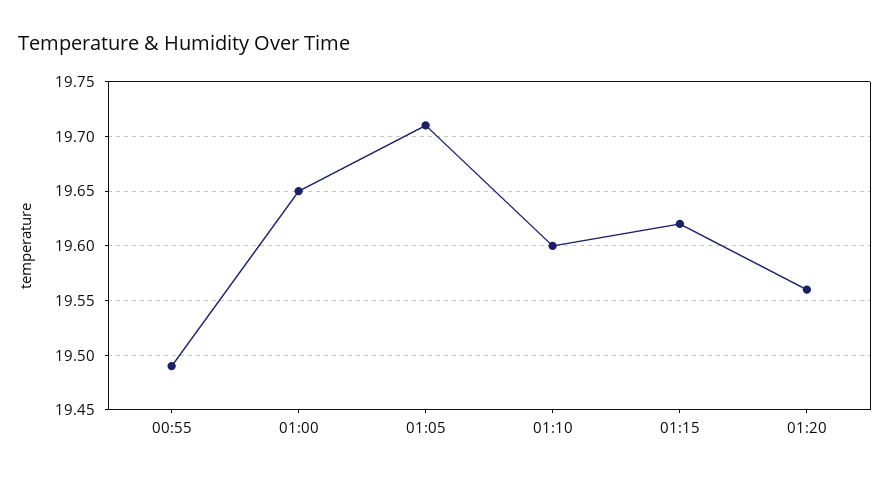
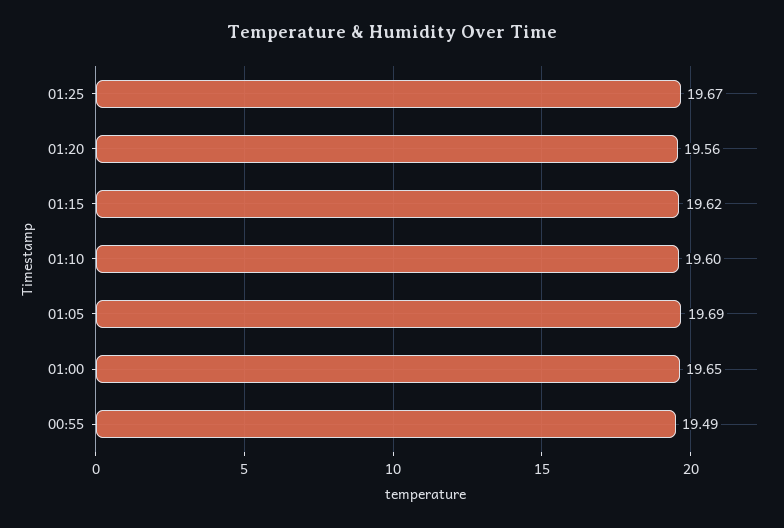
01:05: 19.71 -> 19.69
01:25: none -> 19.67

